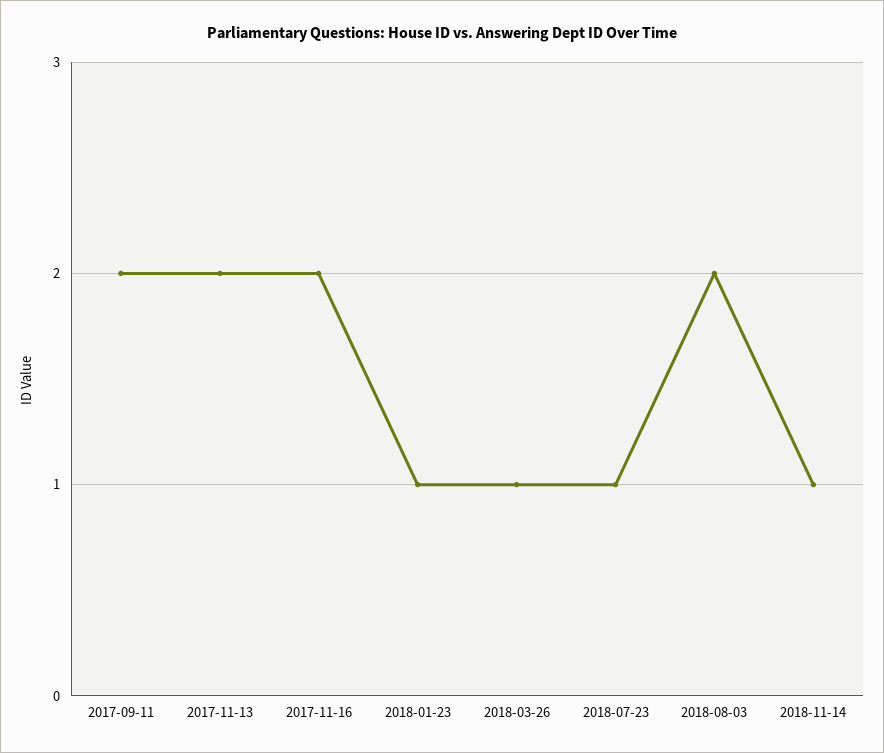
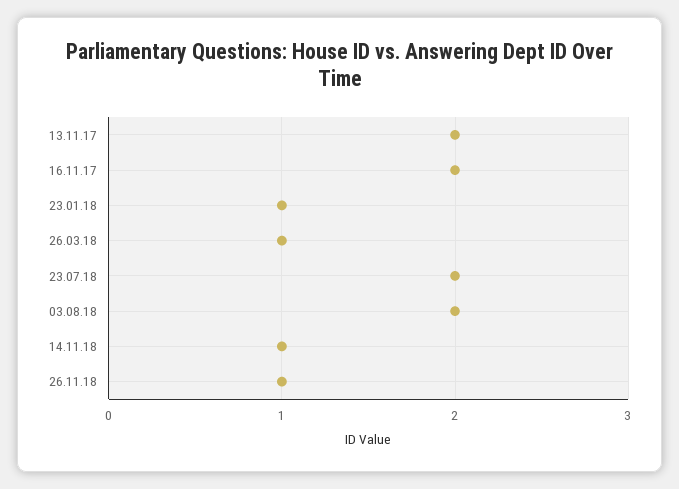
2017-09-11: 2 -> none
2018-07-23: 1 -> 2
26.11.18: none -> 1

